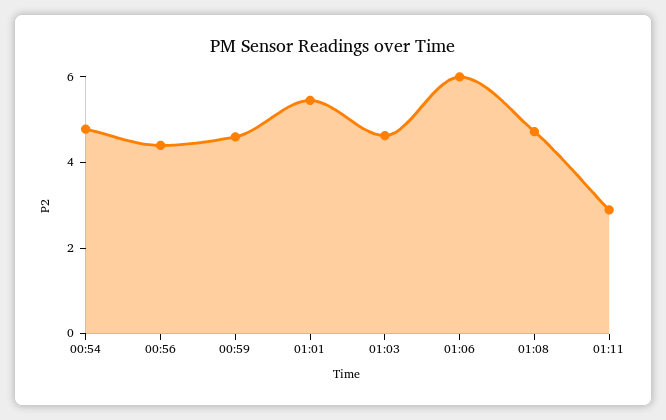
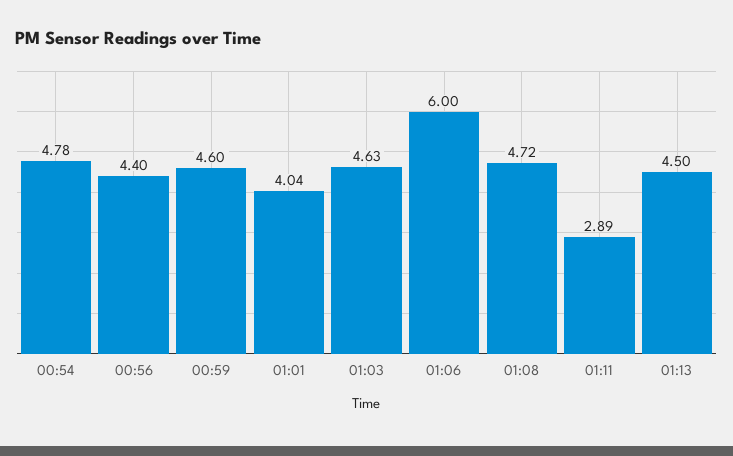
01:01: 5.5 -> 4.04
01:13: none -> 4.5

